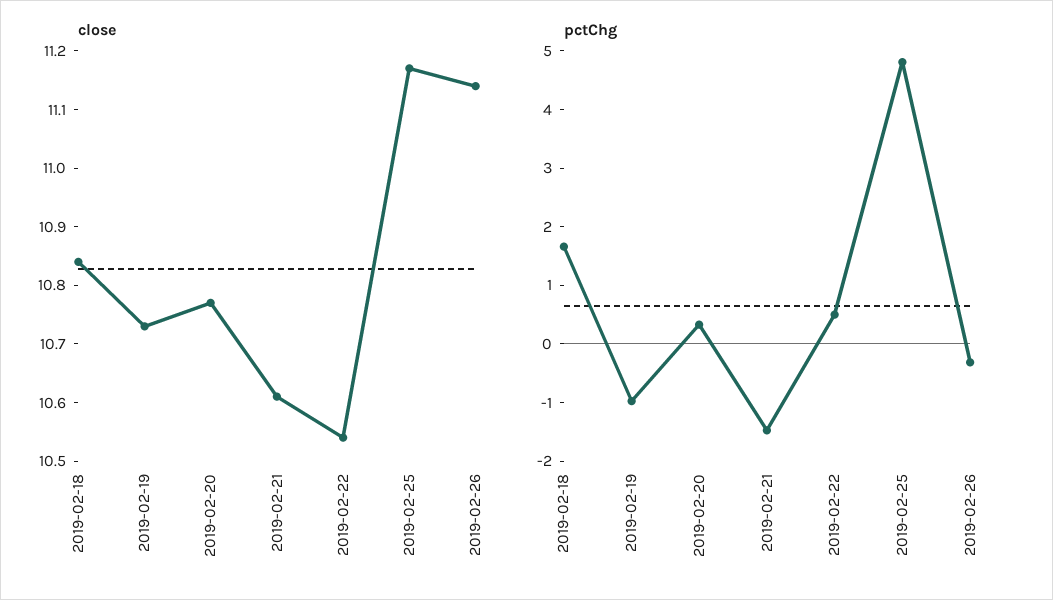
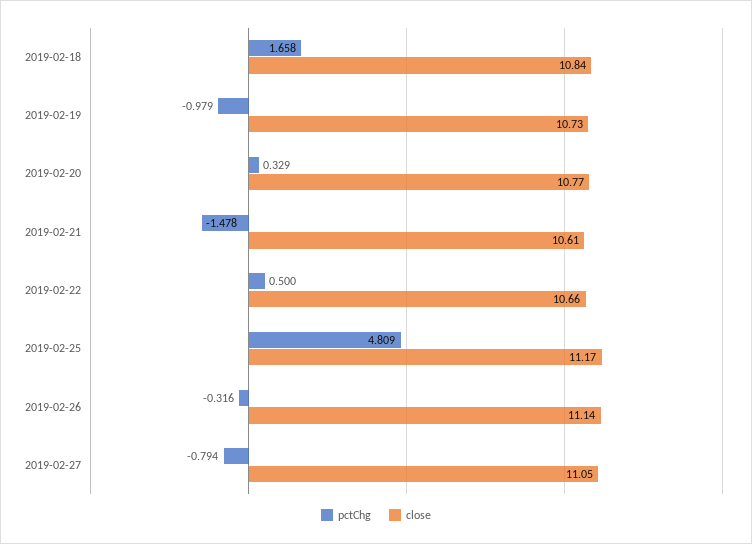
close, 2019-02-22: 10.55 -> 10.66
pctChg, 2019-02-27: none -> -0.794
close, 2019-02-27: none -> 11.05

